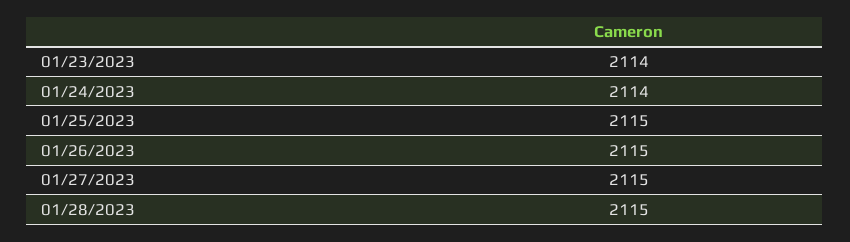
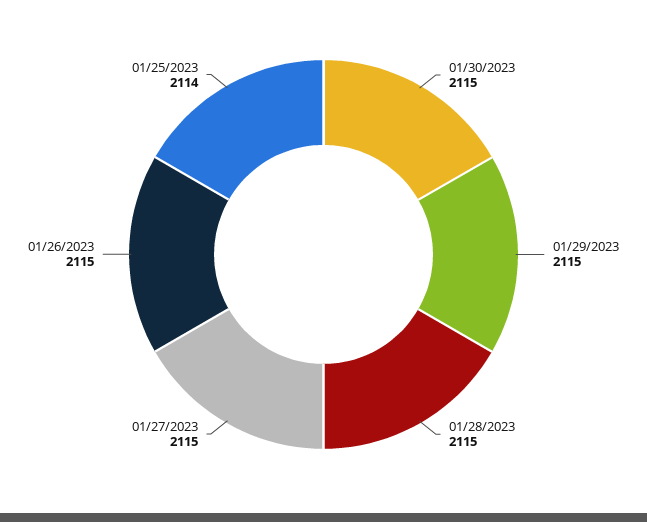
01/23/2023: 2114 -> none
01/24/2023: 2114 -> none
01/25/2023: 2115 -> 2114
01/30/2023: none -> 2115
01/29/2023: none -> 2115

